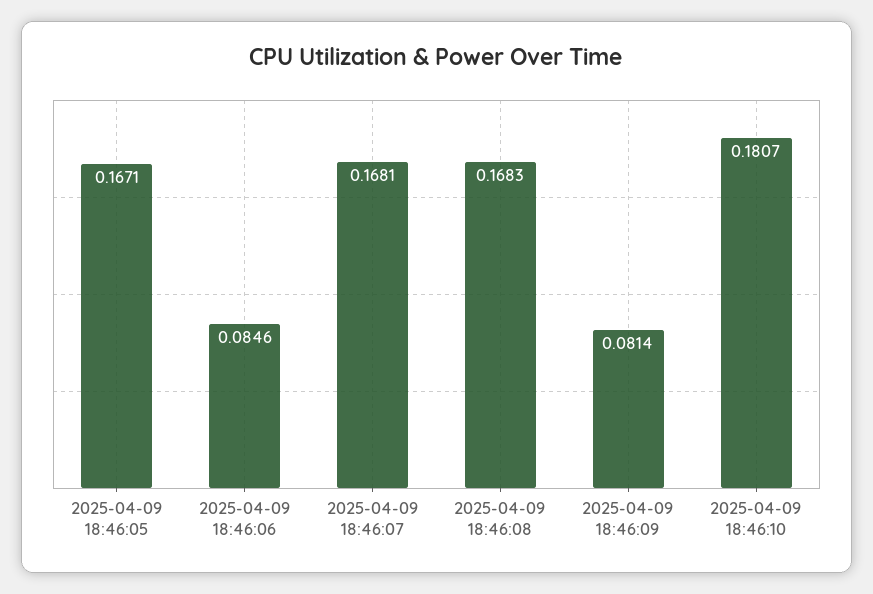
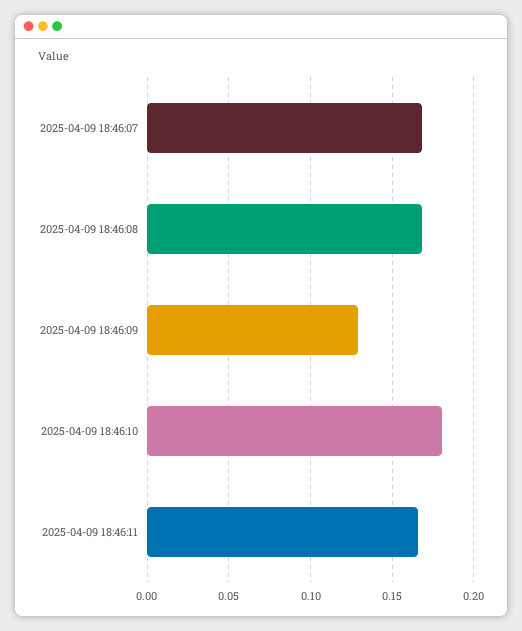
2025-04-09 18:46:05: 0.1671 -> none
2025-04-09 18:46:06: 0.0846 -> none
2025-04-09 18:46:09: 0.0814 -> 0.13
2025-04-09 18:46:11: none -> 0.165

